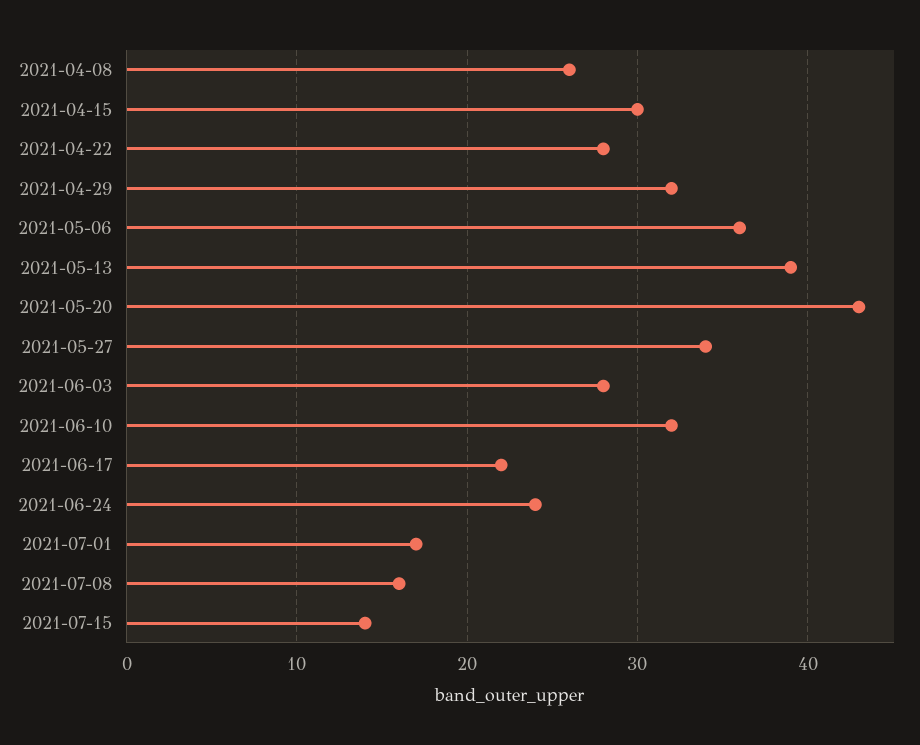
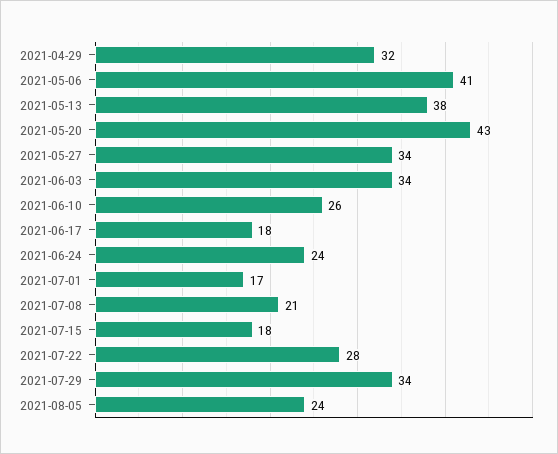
2021-04-08: 26 -> none
2021-04-15: 30 -> none
2021-04-22: 28 -> none
2021-05-06: 36 -> 41
2021-05-13: 39 -> 38
2021-06-03: 28 -> 34
2021-06-10: 32 -> 26
2021-06-17: 22 -> 18
2021-07-08: 16 -> 21
2021-07-15: 14 -> 18
2021-07-22: none -> 28
2021-07-29: none -> 34
2021-08-05: none -> 24

